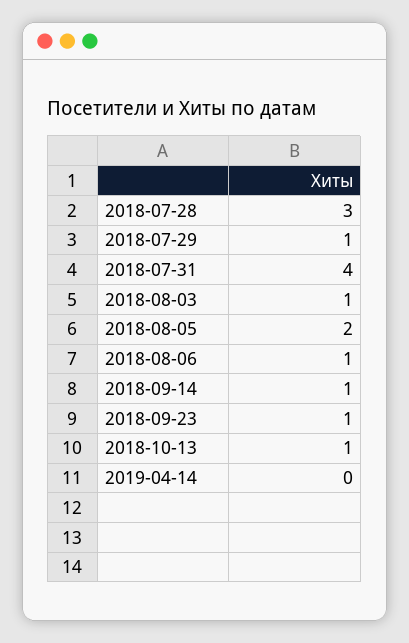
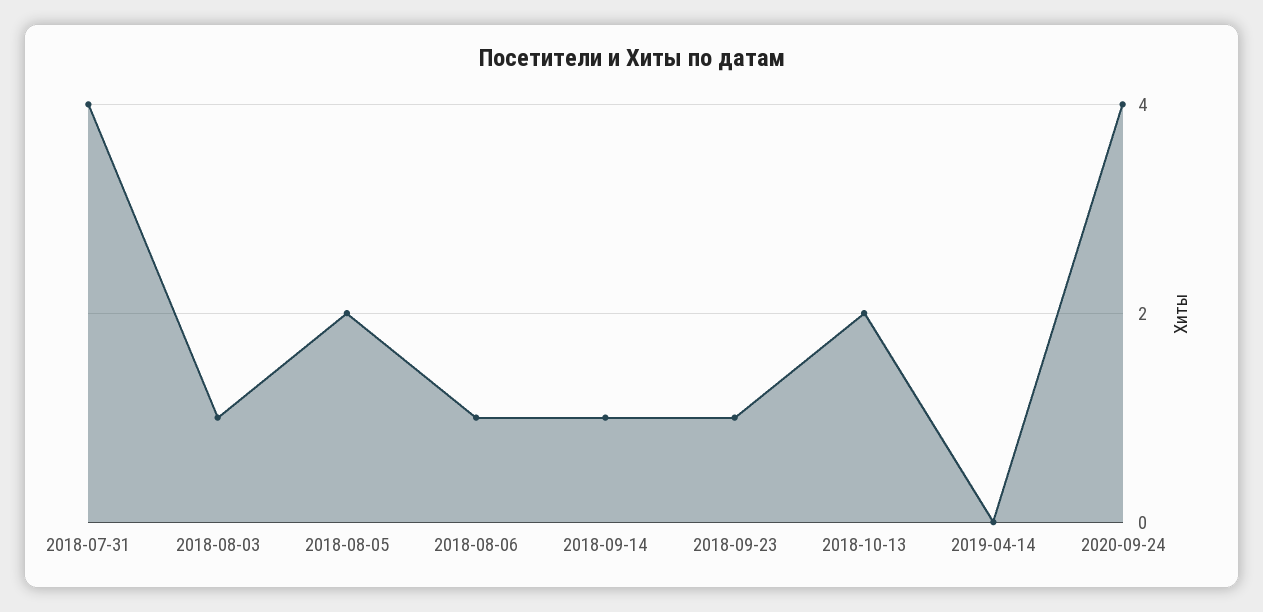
2018-07-28: 3 -> none
2018-07-29: 1 -> none
2018-10-13: 1 -> 2
2020-09-24: none -> 4

